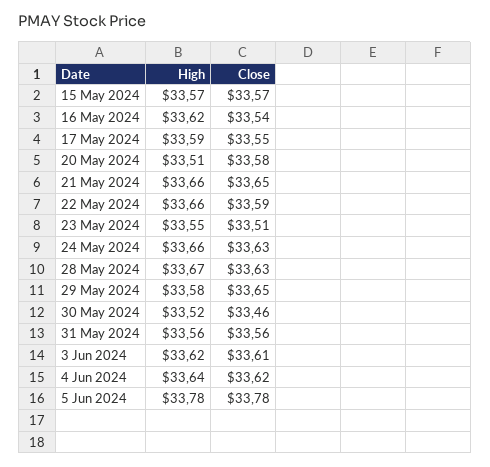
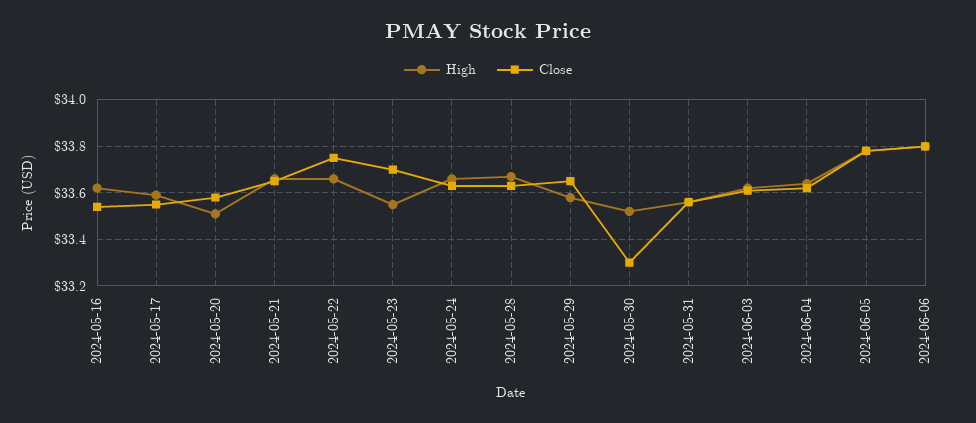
High, 15 May 2024: 33.57 -> none
Close, 15 May 2024: 33.57 -> none
Close, 22 May 2024: 33.59 -> 33.75
Close, 23 May 2024: 33.51 -> 33.7
Close, 30 May 2024: 33.46 -> 33.3
High, 2024-06-06: none -> 33.8
Close, 2024-06-06: none -> 33.8

